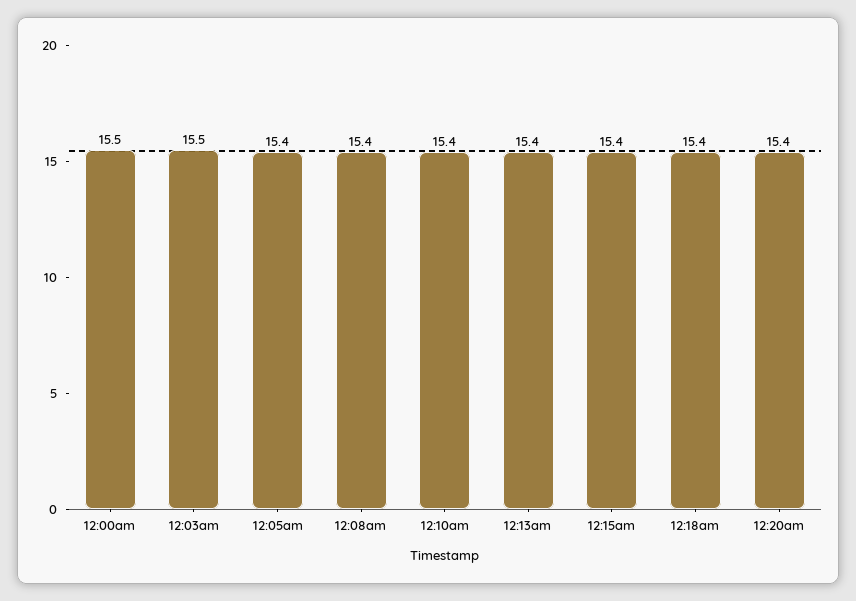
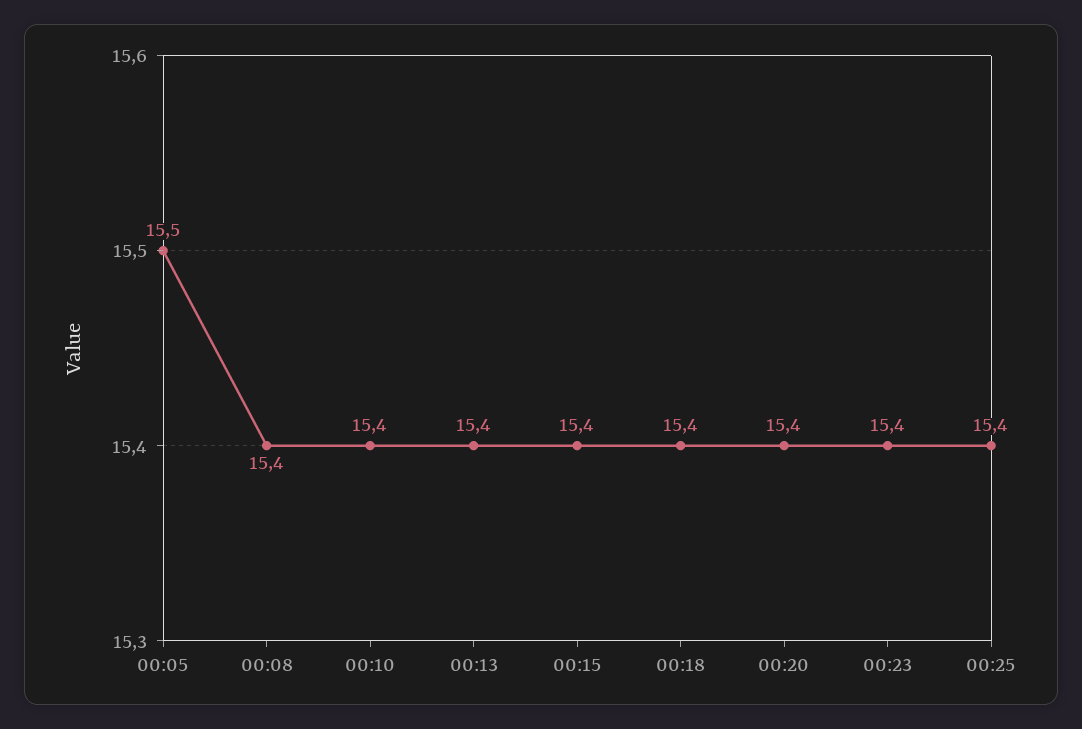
12:00am: 15.5 -> none
12:03am: 15.5 -> none
12:05am: 15.4 -> 15.5
00:23: none -> 15.4
00:25: none -> 15.4

